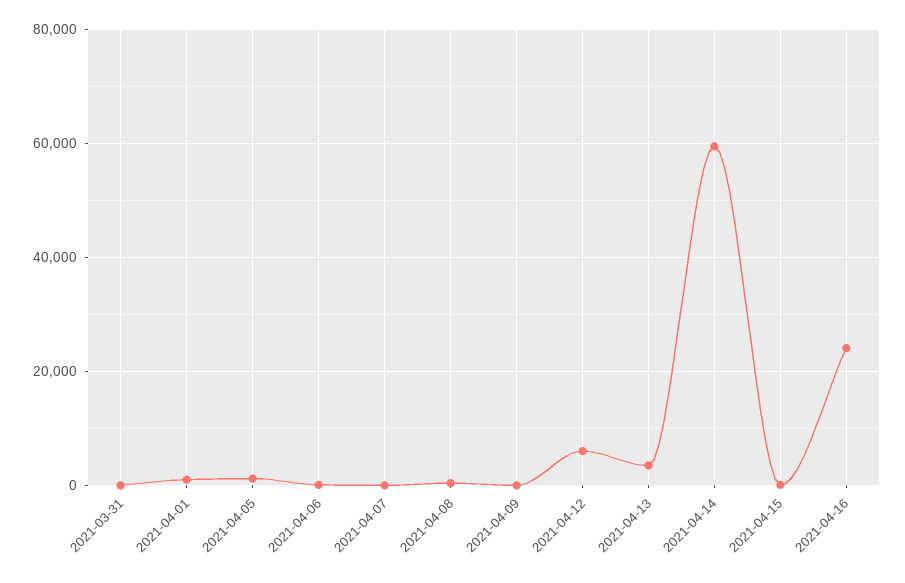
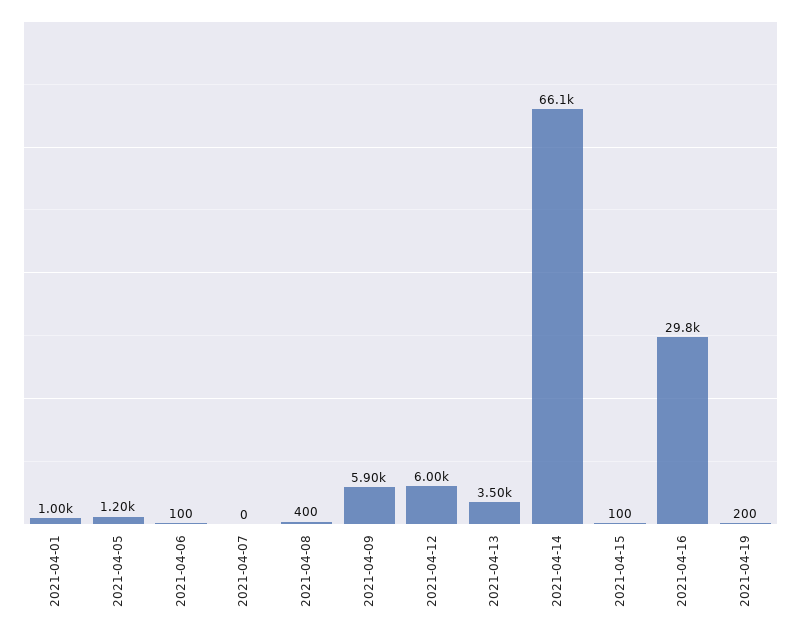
2021-03-31: 0 -> none
2021-04-09: 0 -> 5900
2021-04-14: 60000 -> 66100
2021-04-16: 24000 -> 29800
2021-04-19: none -> 200

